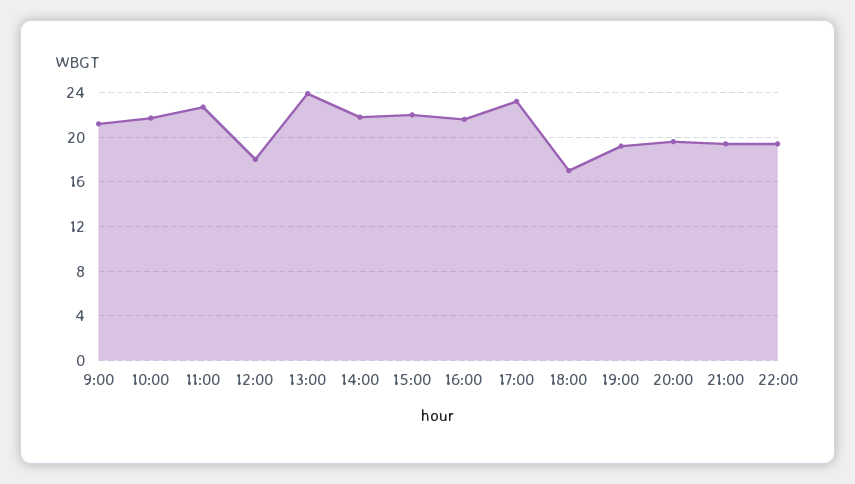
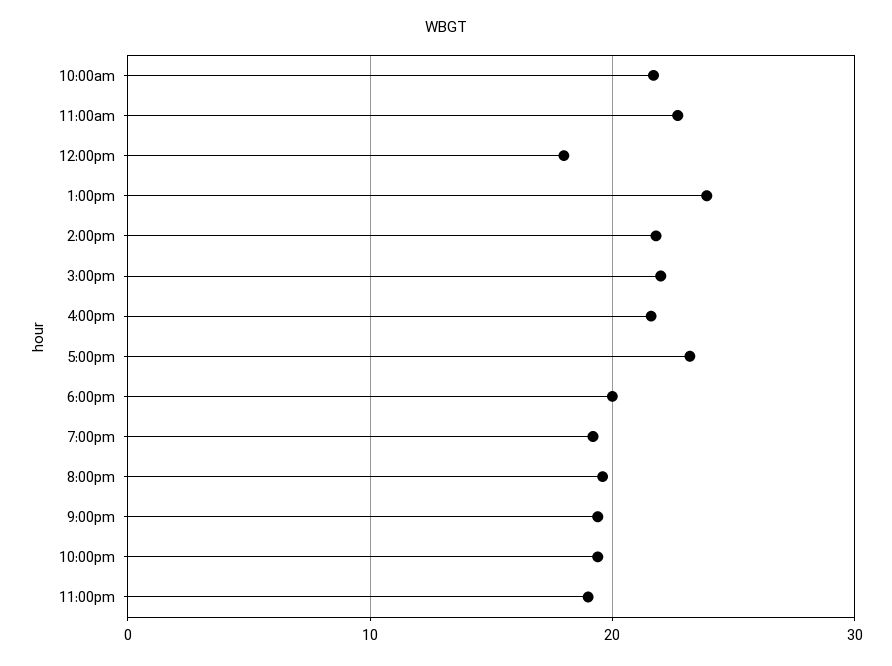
9:00: 21 -> none
18:00: 17 -> 20
11:00pm: none -> 19

